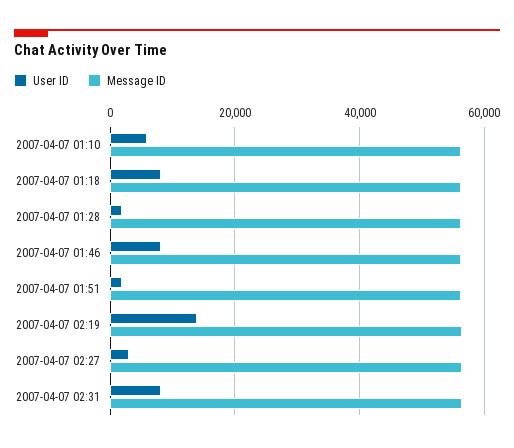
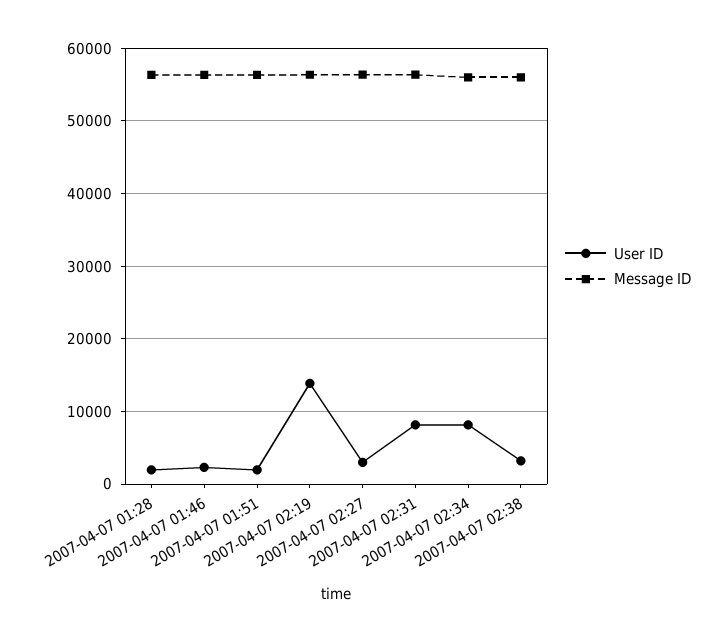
User ID, 2007-04-07 01:10: 6000 -> none
Message ID, 2007-04-07 01:10: 56000 -> none
User ID, 2007-04-07 01:18: 8000 -> none
Message ID, 2007-04-07 01:18: 56000 -> none
User ID, 2007-04-07 01:46: 8000 -> 2000
User ID, 2007-04-07 02:34: none -> 8000
Message ID, 2007-04-07 02:34: none -> 56000
User ID, 2007-04-07 02:38: none -> 3000
Message ID, 2007-04-07 02:38: none -> 56000

